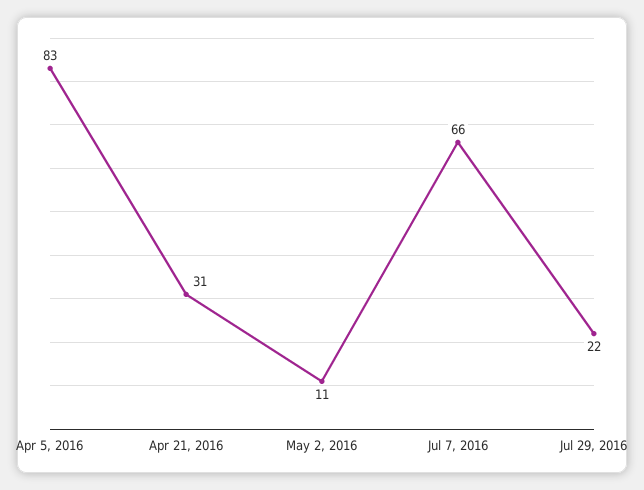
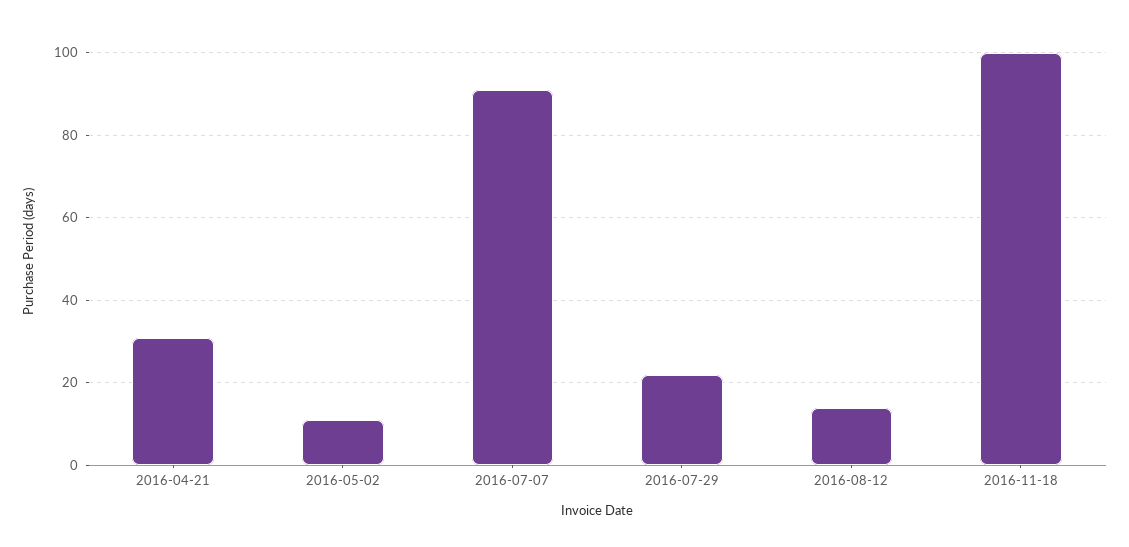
Apr 5, 2016: 83 -> none
Jul 7, 2016: 66 -> 90
2016-08-12: none -> 15
2016-11-18: none -> 100

